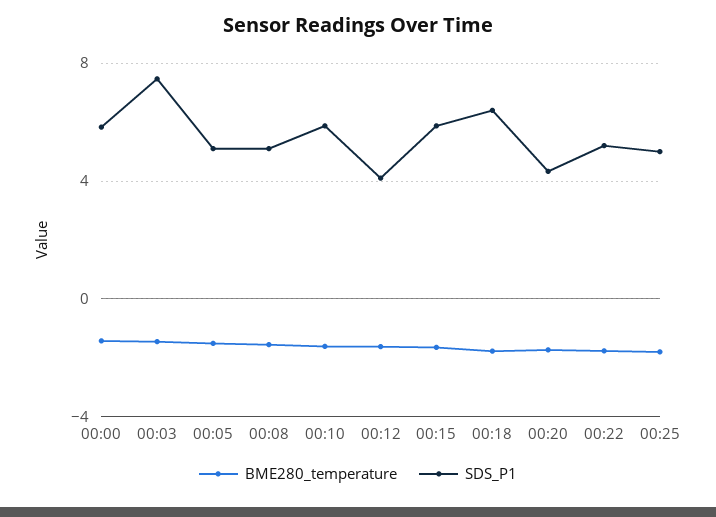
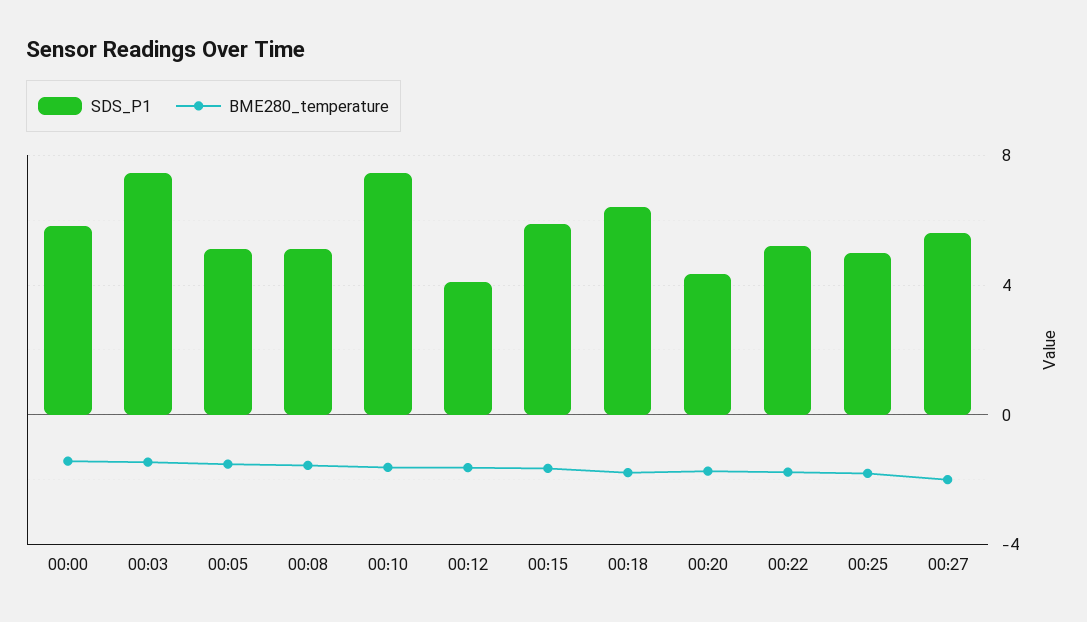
SDS_P1, 00:10: 6 -> 7.5
SDS_P1, 00:27: none -> 5.5
BME280_temperature, 00:27: none -> -2

